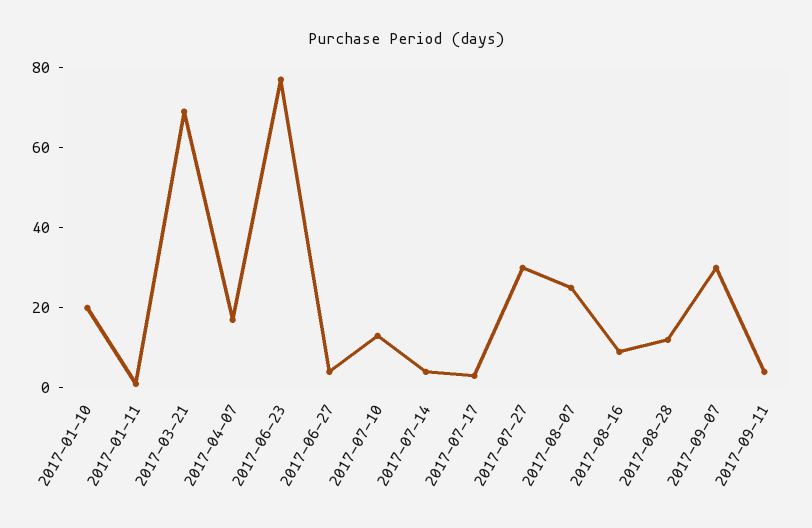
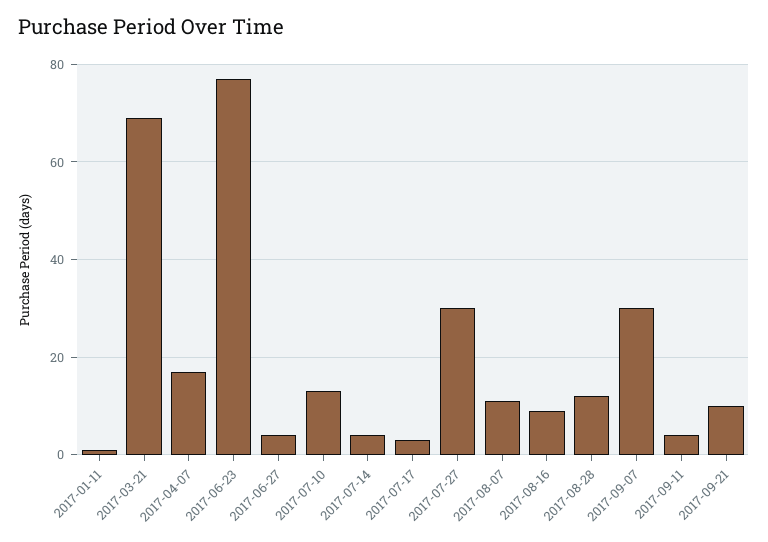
2017-01-10: 20 -> none
2017-08-07: 25 -> 10
2017-09-21: none -> 10

